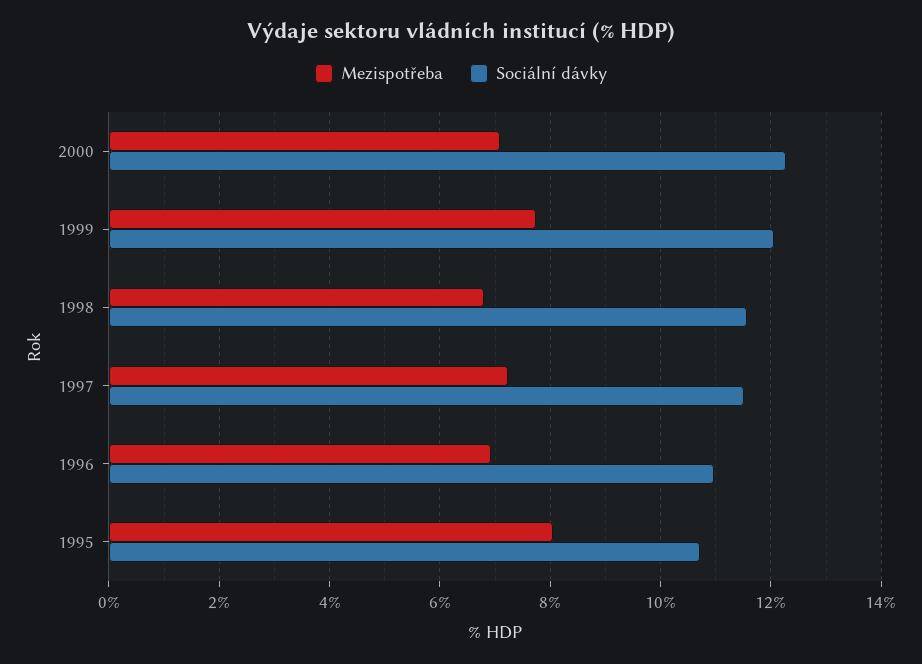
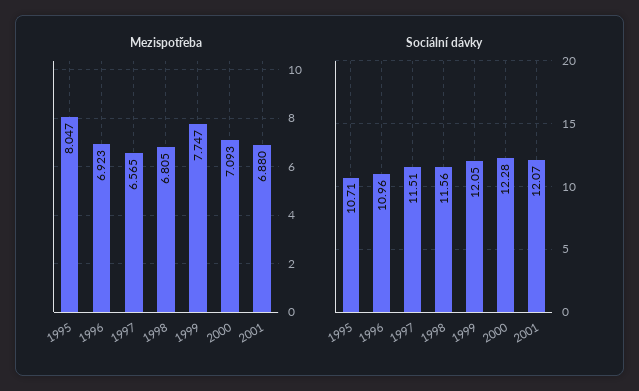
Mezispotřeba, 1997: 7.2 -> 6.565
Mezispotřeba, 2001: none -> 6.88
Sociální dávky, 2001: none -> 12.07

